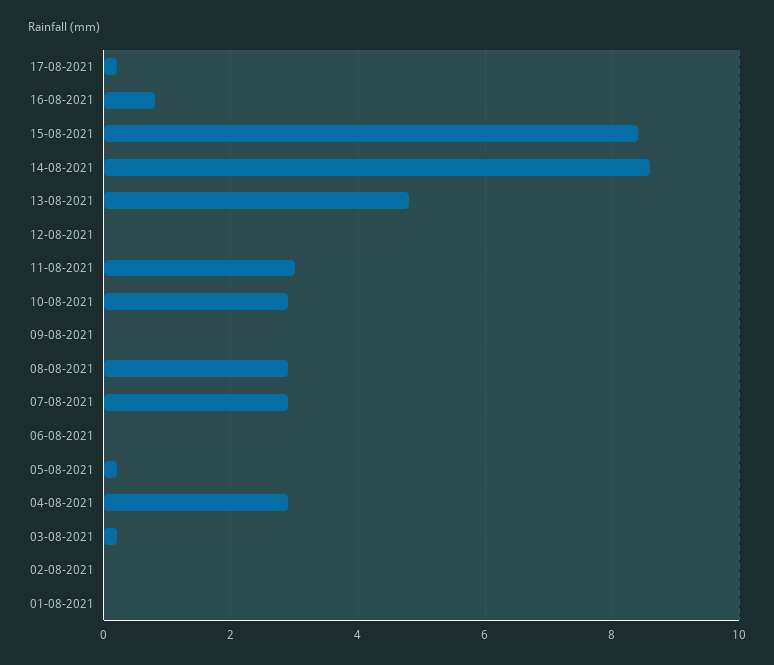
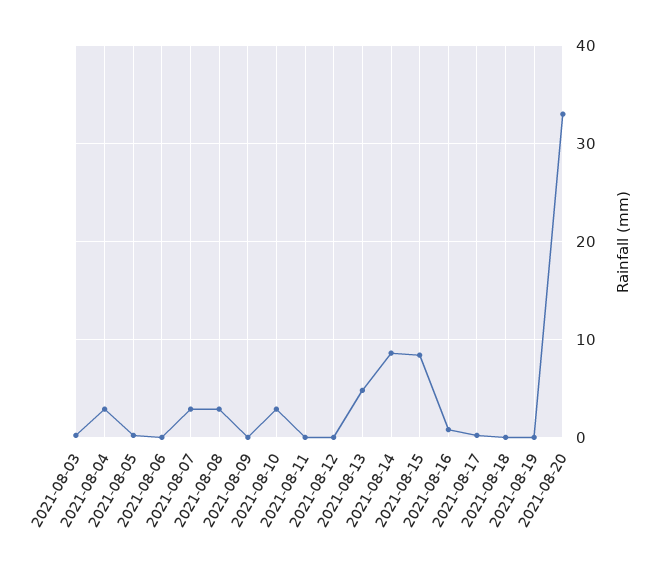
11-08-2021: 3 -> 0
02-08-2021: 0 -> none
01-08-2021: 0 -> none
2021-08-18: none -> 0
2021-08-19: none -> 0
2021-08-20: none -> 33

